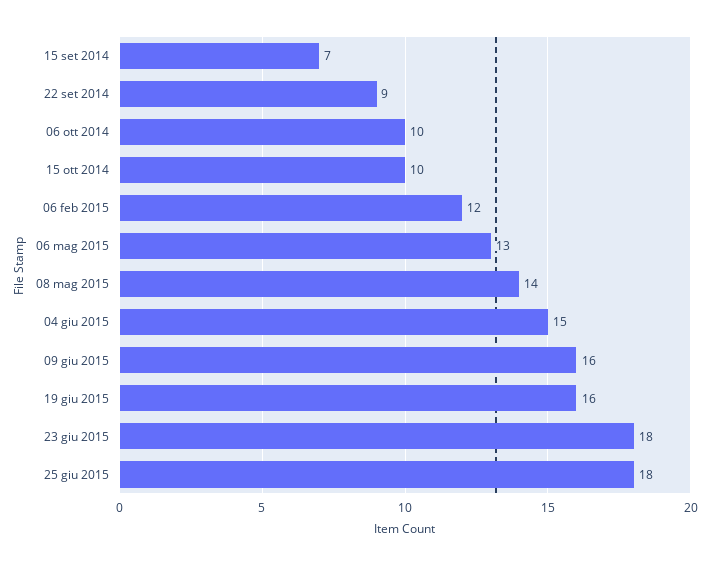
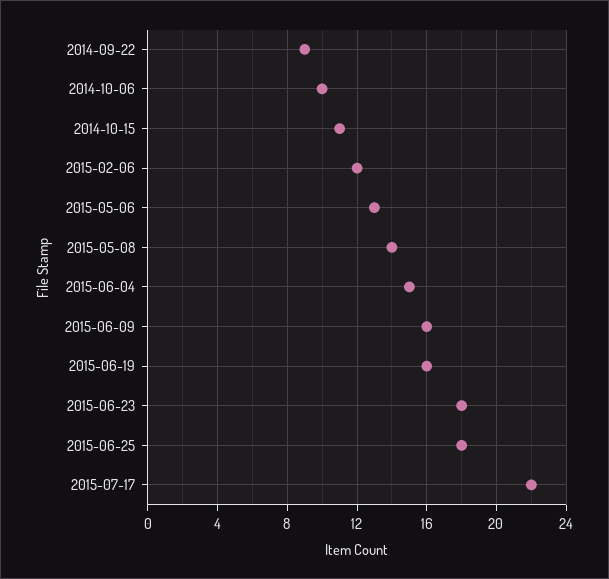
15 set 2014: 7 -> none
15 ott 2014: 10 -> 11
2015-07-17: none -> 22

